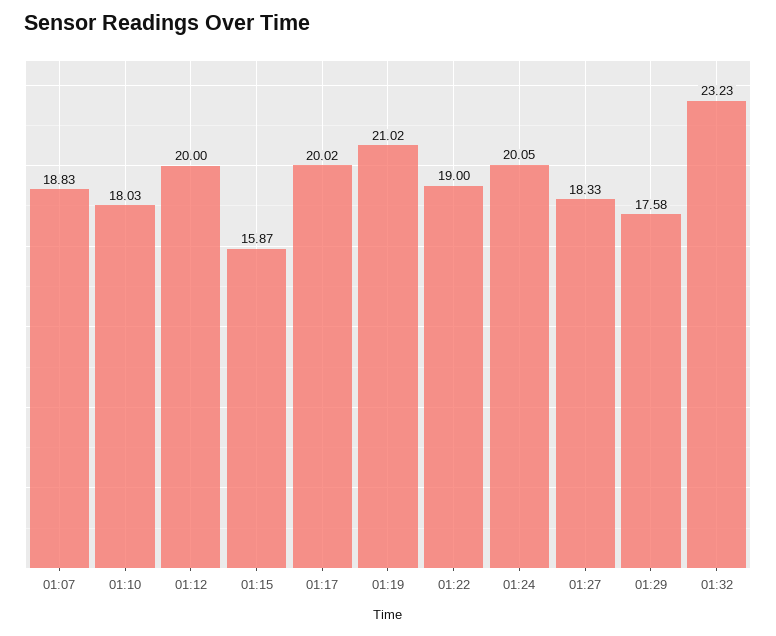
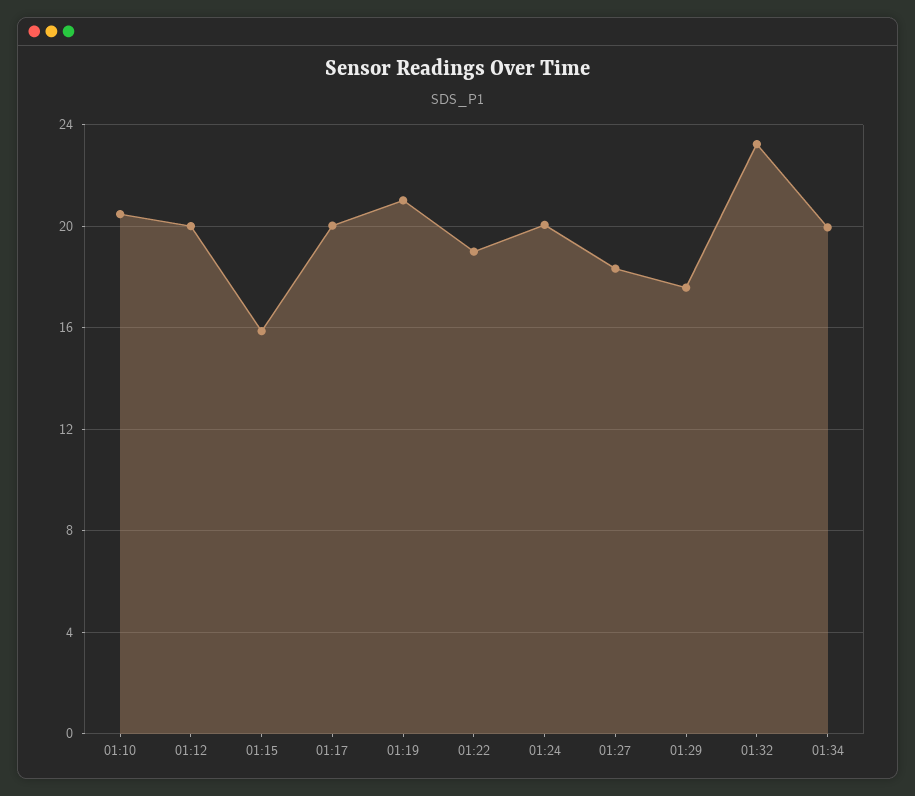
01:07: 18.83 -> none
01:10: 18.03 -> 20.5
01:34: none -> 20

